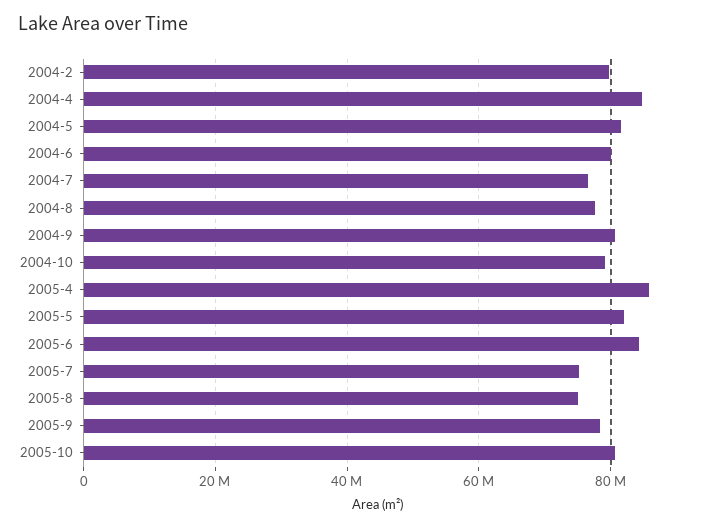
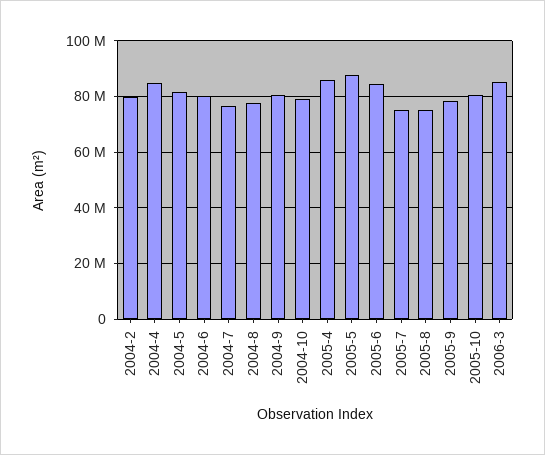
2005-5: 82000000 -> 87500000
2006-3: none -> 85000000

